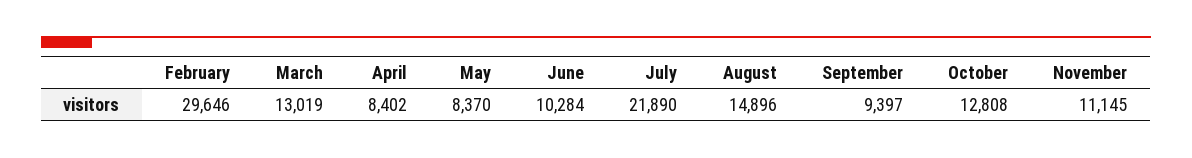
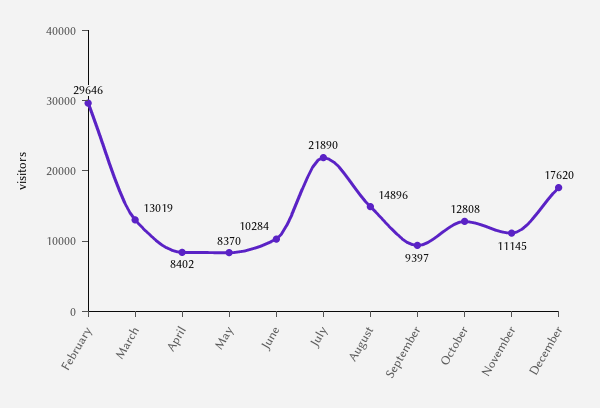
December: none -> 17620

